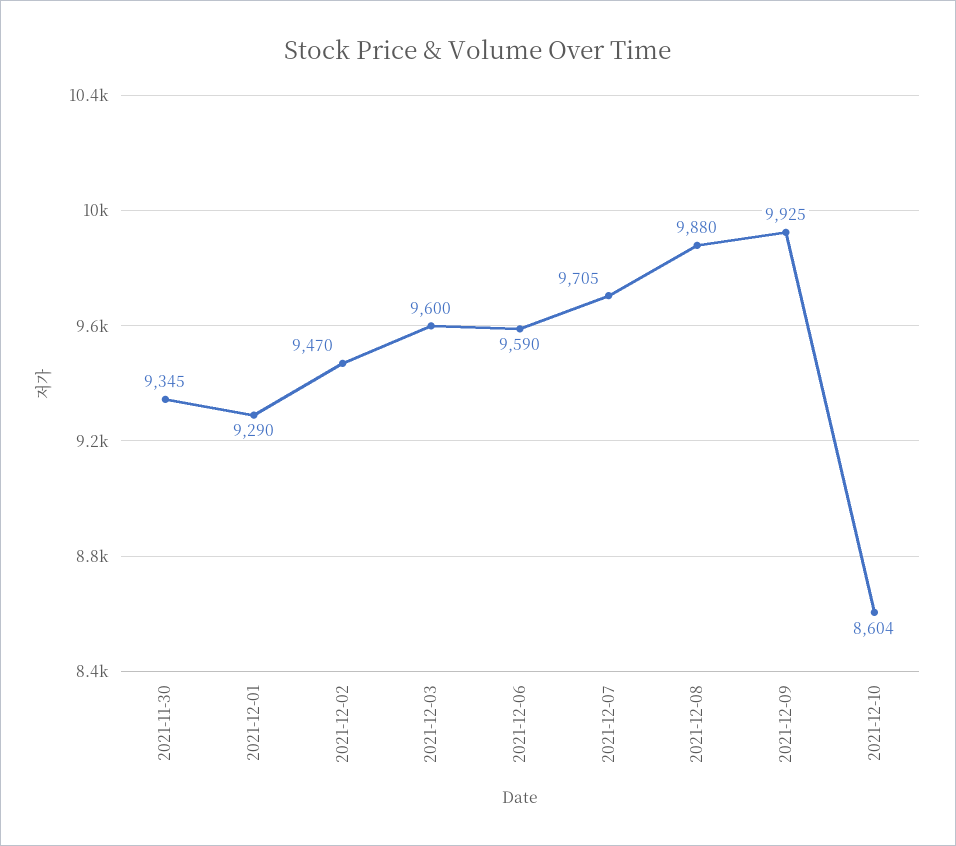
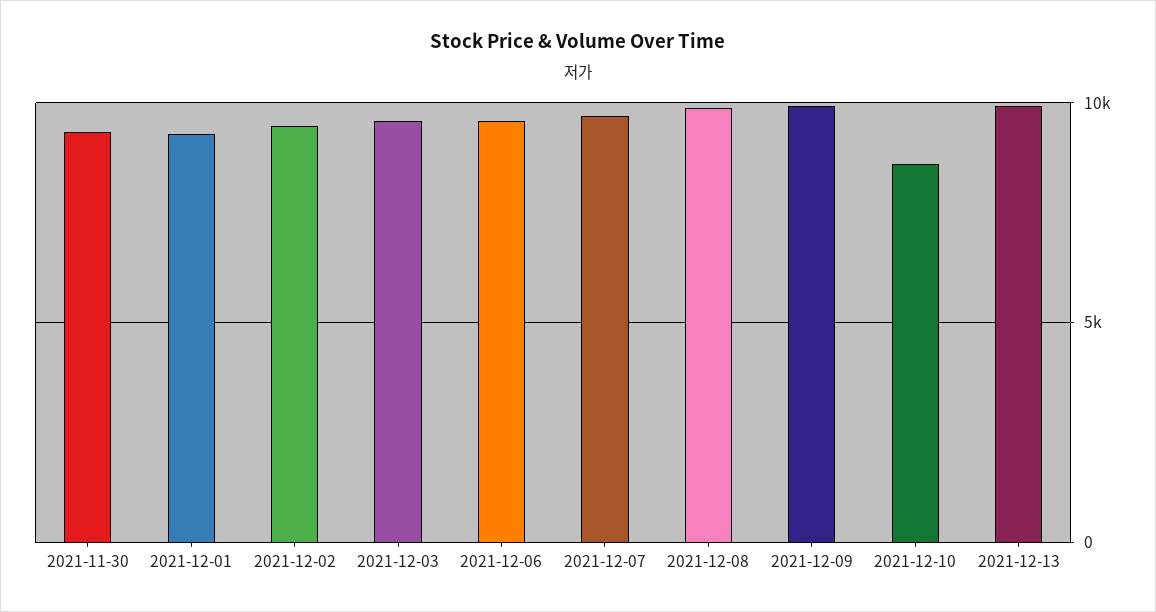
2021-12-13: none -> 10000

